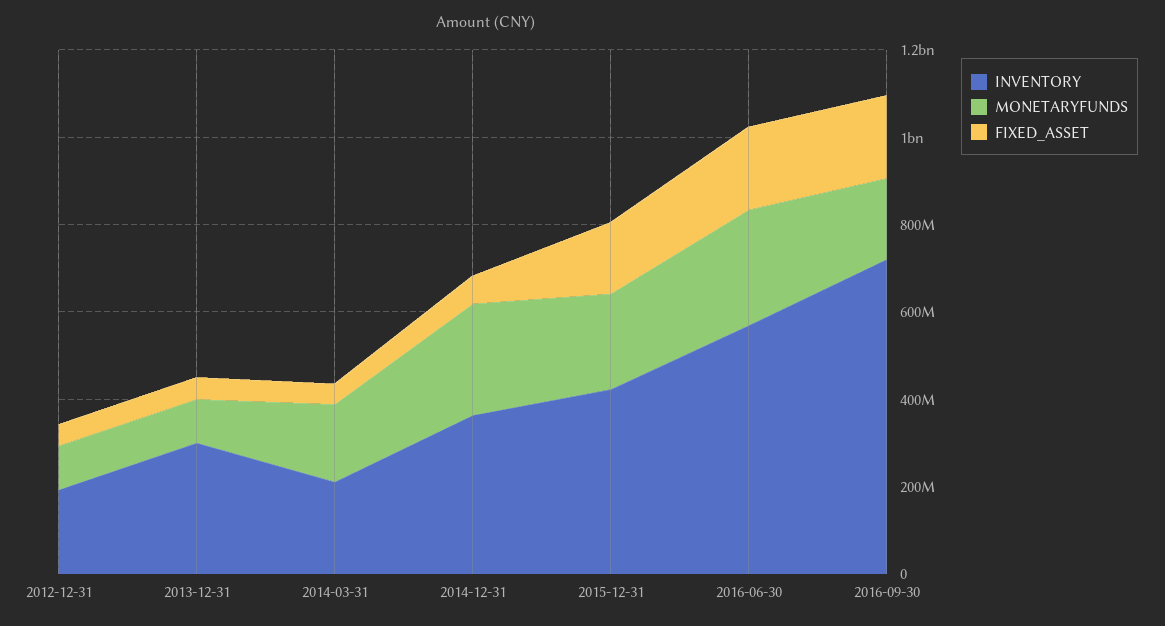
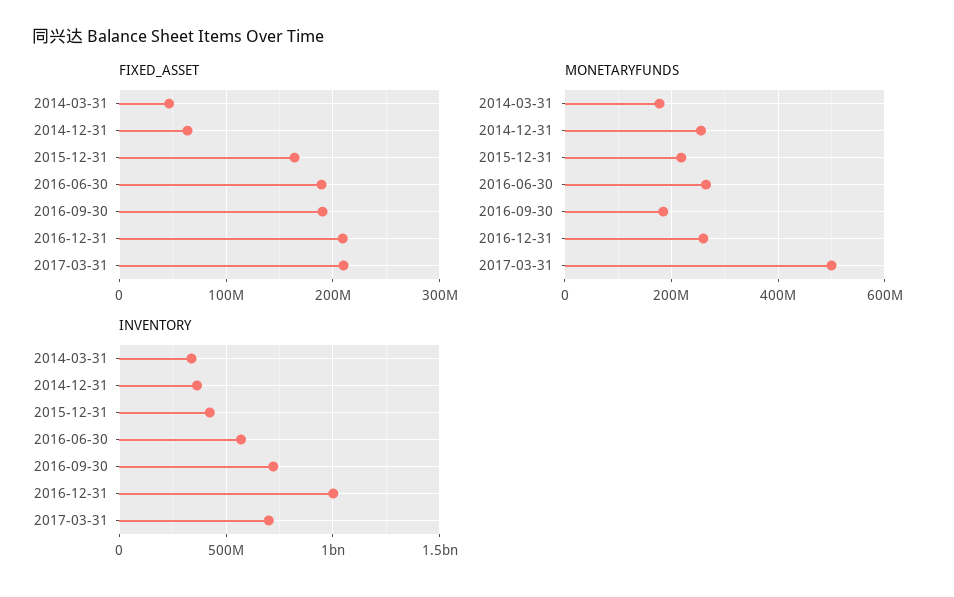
INVENTORY, 2012-12-31: 200000000 -> none
MONETARYFUNDS, 2012-12-31: 100000000 -> none
FIXED_ASSET, 2012-12-31: 50000000 -> none
INVENTORY, 2013-12-31: 300000000 -> none
MONETARYFUNDS, 2013-12-31: 100000000 -> none
FIXED_ASSET, 2013-12-31: 50000000 -> none
INVENTORY, 2014-03-31: 200000000 -> 350000000
FIXED_ASSET, 2016-12-31: none -> 210000000
FIXED_ASSET, 2017-03-31: none -> 210000000
MONETARYFUNDS, 2016-12-31: none -> 260000000
MONETARYFUNDS, 2017-03-31: none -> 500000000
INVENTORY, 2016-12-31: none -> 1000000000
INVENTORY, 2017-03-31: none -> 700000000

